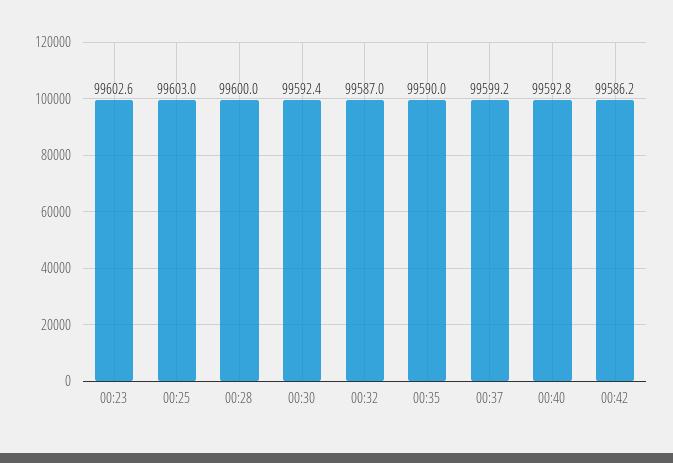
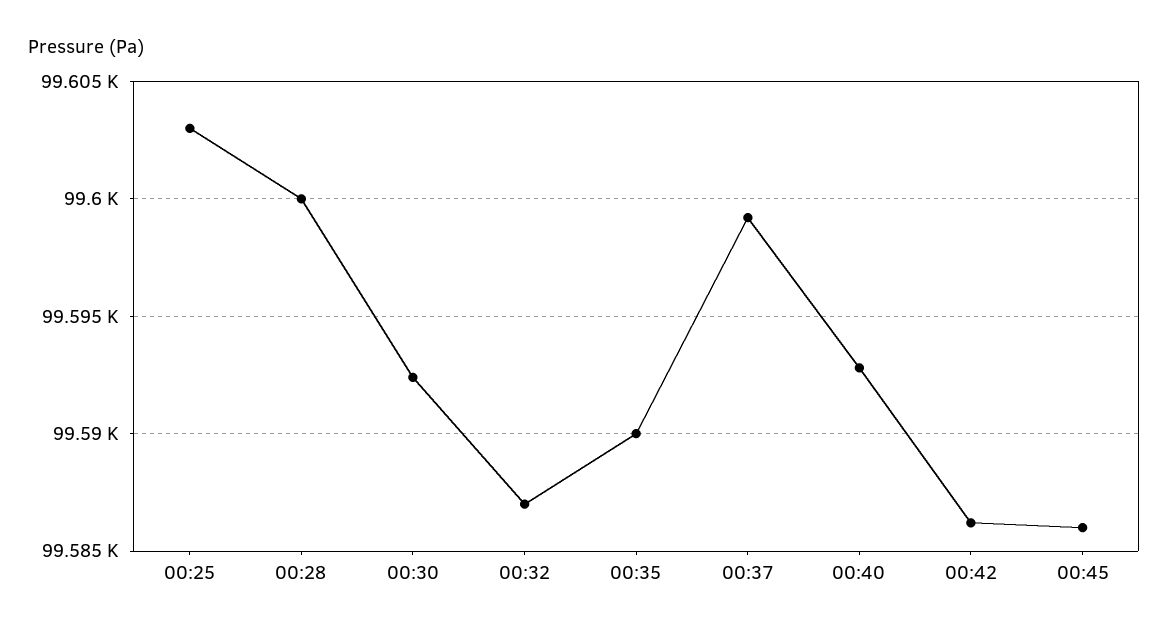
00:23: 99602.6 -> none
00:45: none -> 99586

